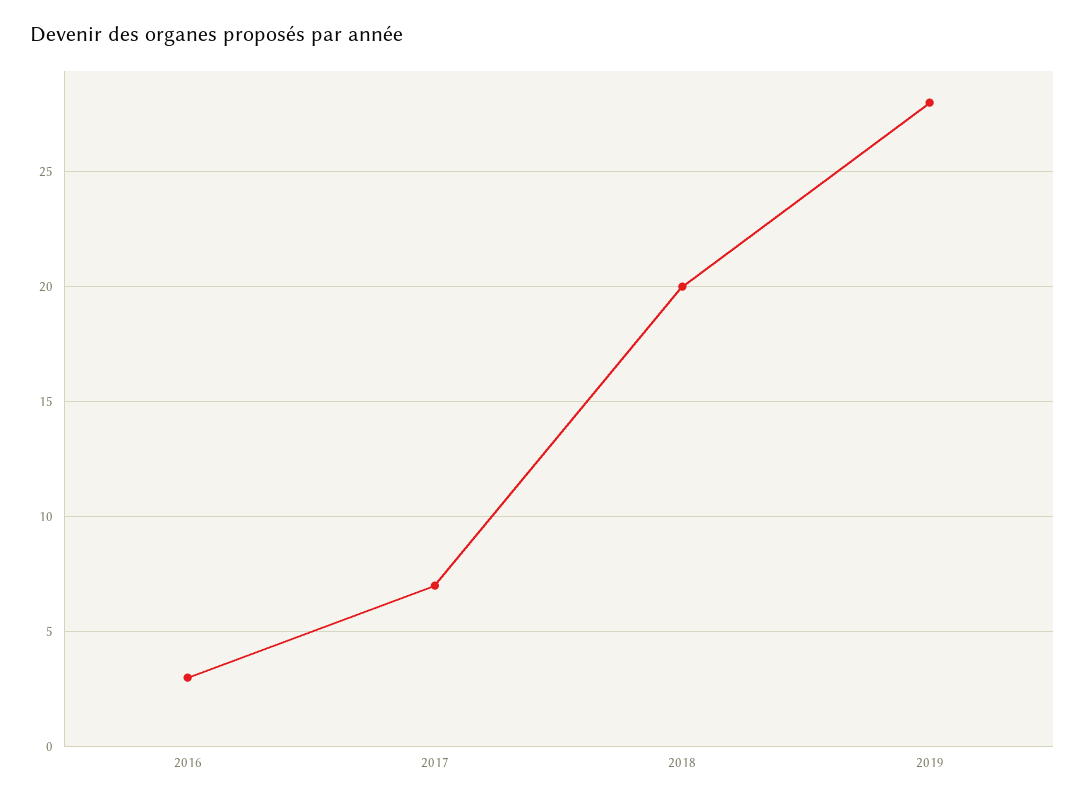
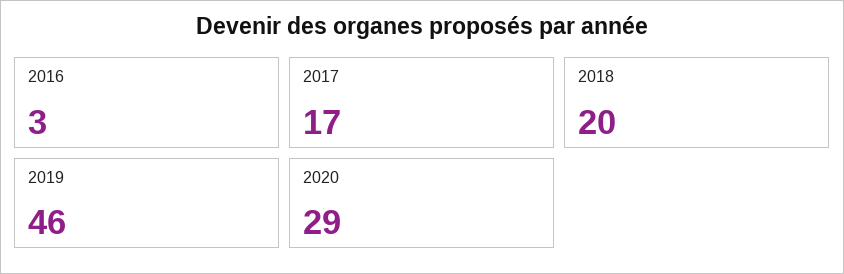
2017: 7 -> 17
2019: 28 -> 46
2020: none -> 29

